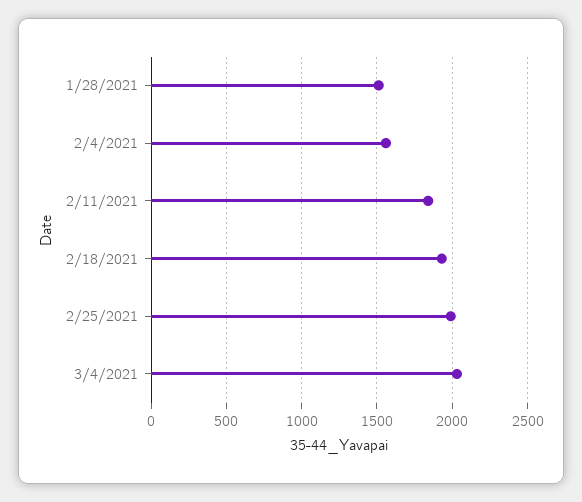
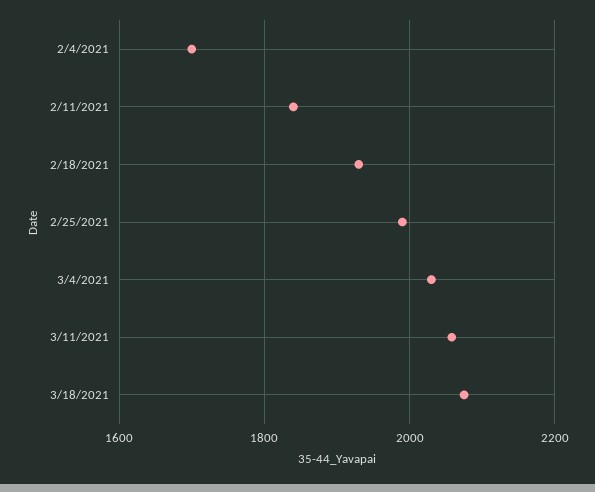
1/28/2021: 1500 -> none
2/4/2021: 1550 -> 1700
3/11/2021: none -> 2060
3/18/2021: none -> 2080

